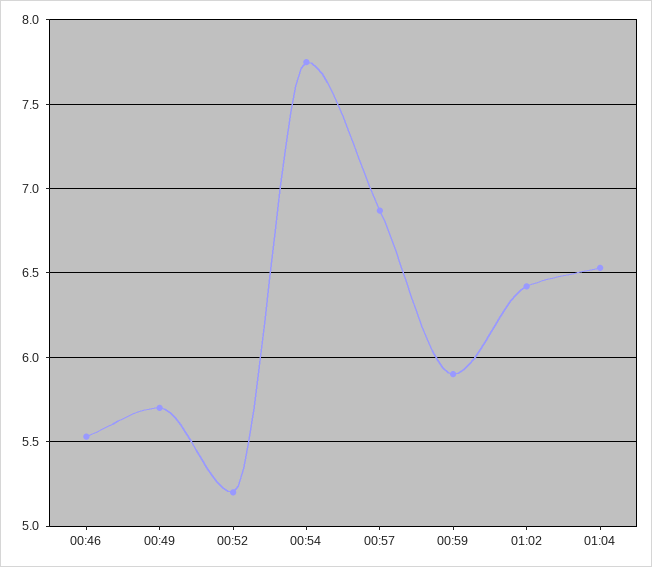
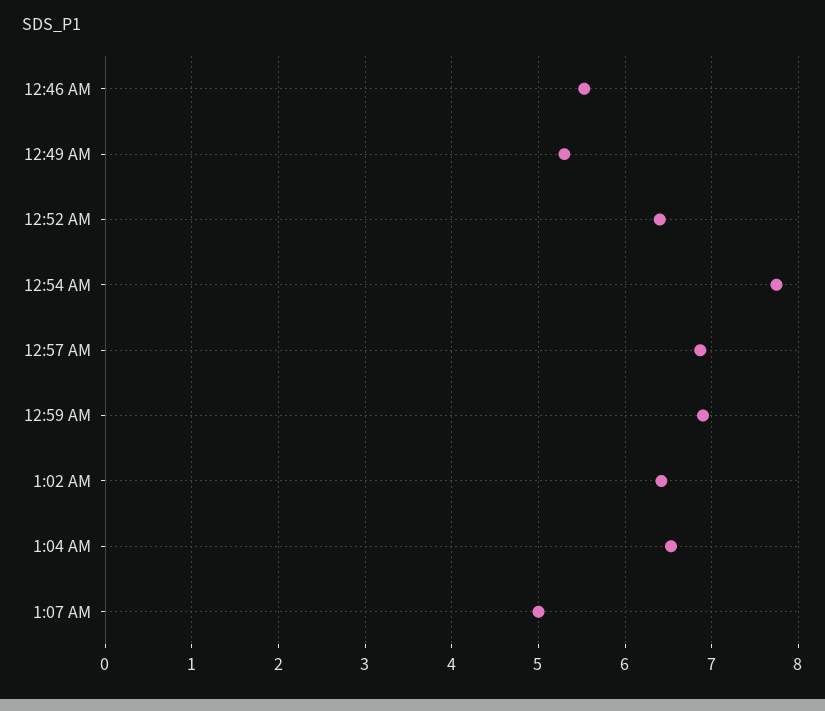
00:49: 5.7 -> 5.3
00:52: 5.2 -> 6.4
00:59: 5.9 -> 6.9
1:07 AM: none -> 5

